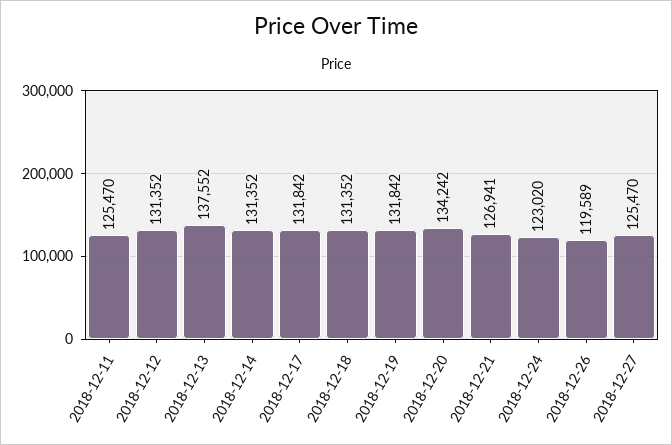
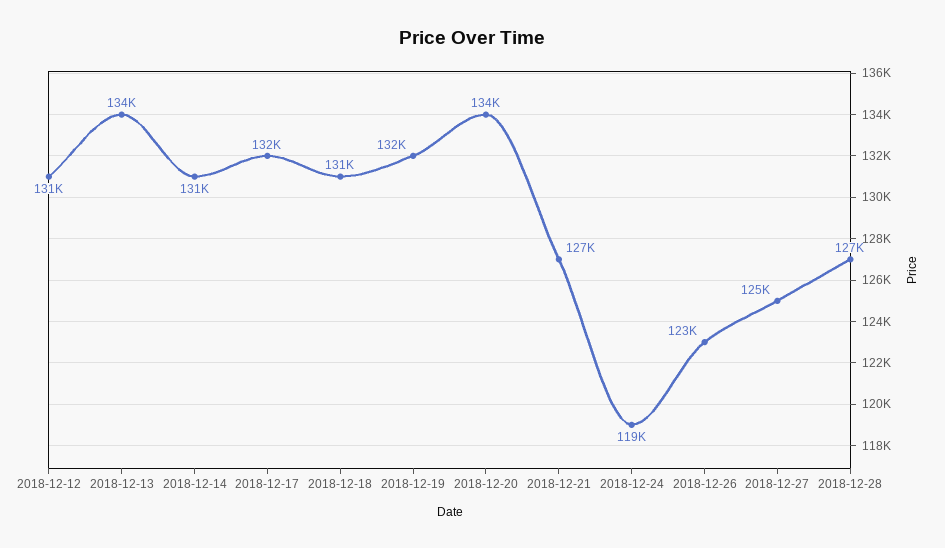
2018-12-11: 125470 -> none
2018-12-13: 137552 -> 134000
2018-12-24: 123020 -> 119000
2018-12-26: 119589 -> 123000
2018-12-28: none -> 127000

